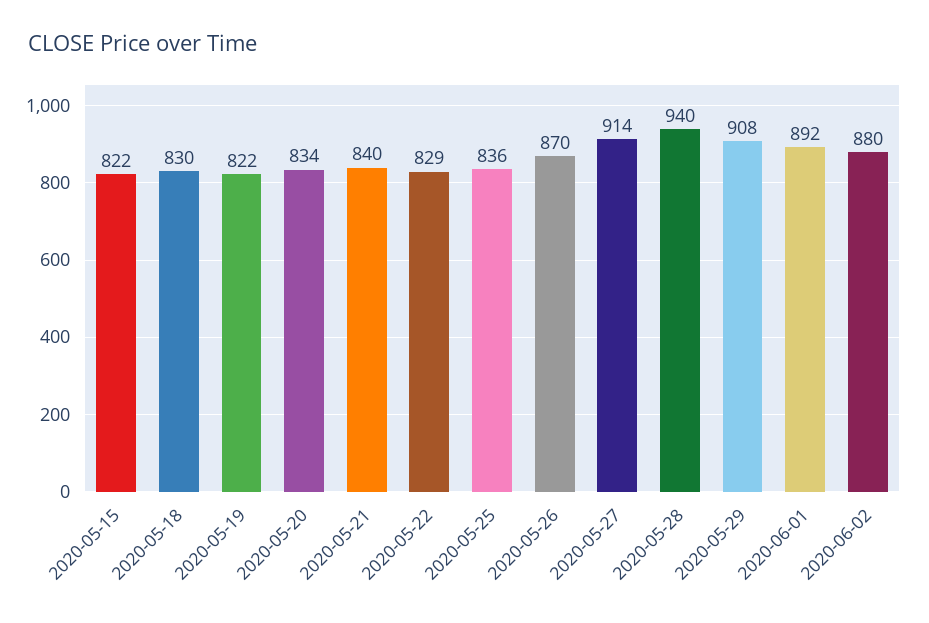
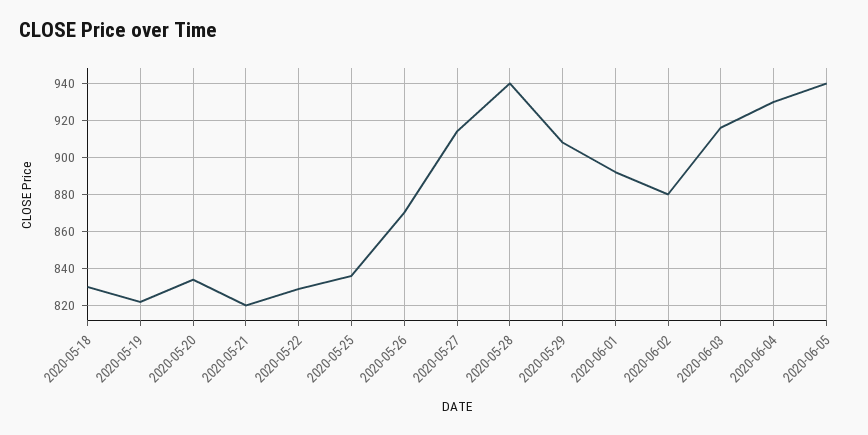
2020-05-15: 822 -> none
2020-05-21: 840 -> 820
2020-06-03: none -> 915
2020-06-04: none -> 930
2020-06-05: none -> 940

